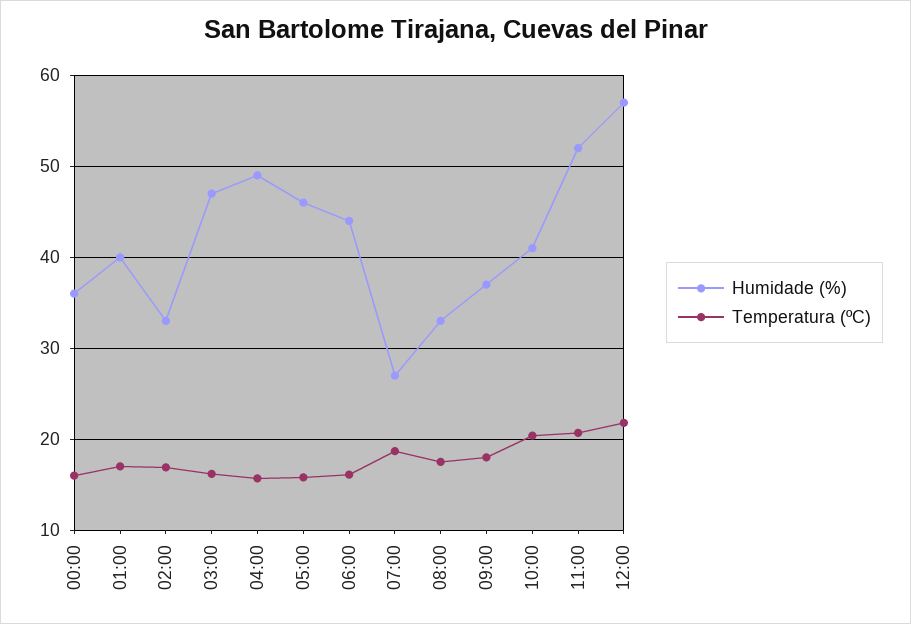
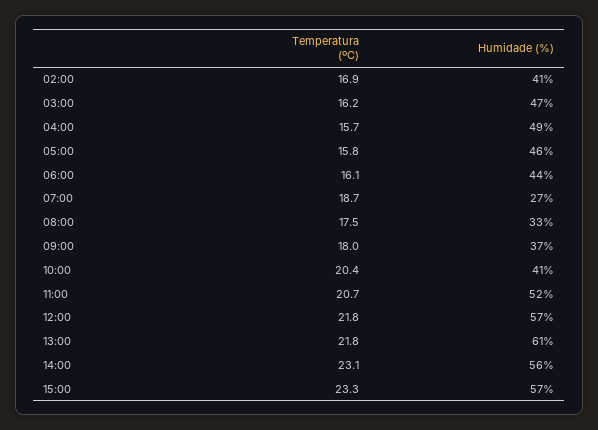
Humidade (%), 00:00: 36 -> none
Temperatura (ºC), 00:00: 16 -> none
Humidade (%), 01:00: 40 -> none
Temperatura (ºC), 01:00: 17 -> none
Humidade (%), 02:00: 33 -> 41
Temperatura (ºC), 13:00: none -> 21.8
Humidade (%), 13:00: none -> 61
Temperatura (ºC), 14:00: none -> 23.1
Humidade (%), 14:00: none -> 56
Temperatura (ºC), 15:00: none -> 23.3
Humidade (%), 15:00: none -> 57

